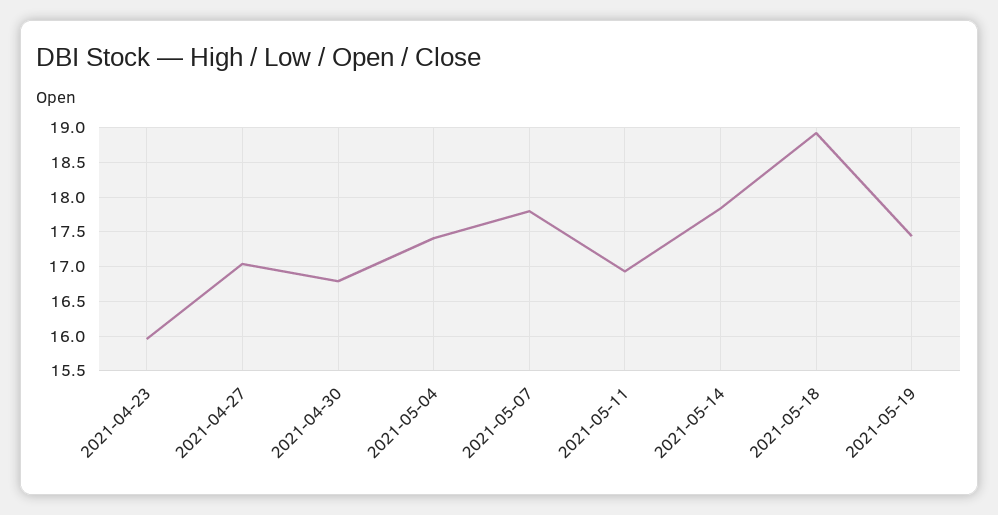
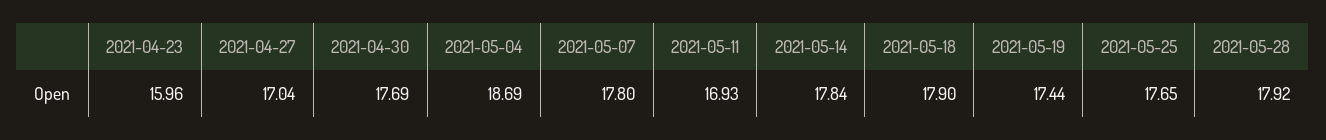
2021-04-30: 16.8 -> 17.69
2021-05-04: 17.4 -> 18.69
2021-05-18: 18.9 -> 17.9
2021-05-25: none -> 17.65
2021-05-28: none -> 17.92

